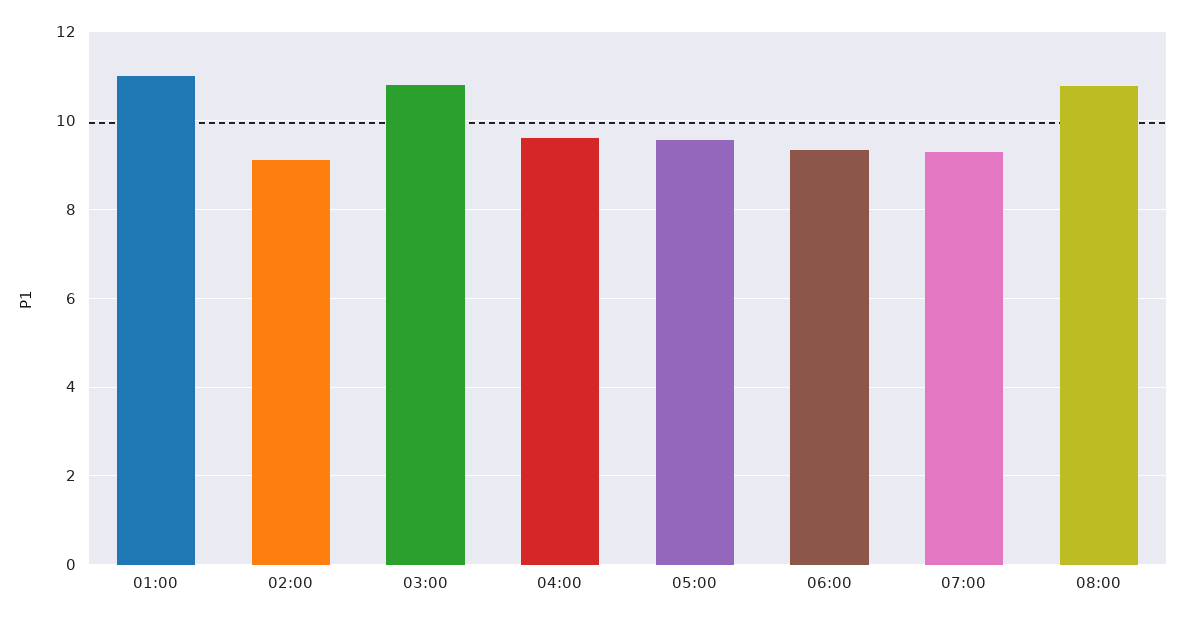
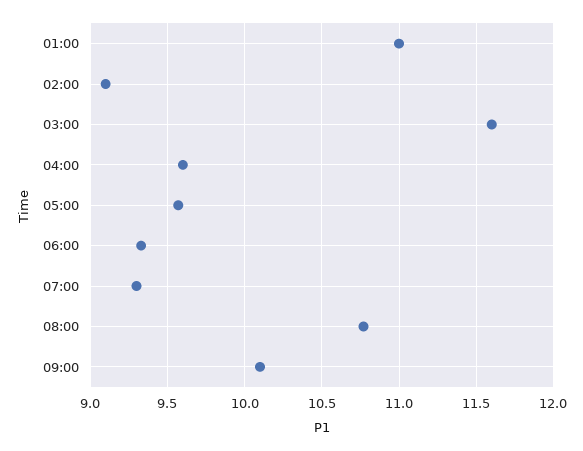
03:00: 10.8 -> 11.6
09:00: none -> 10.1

